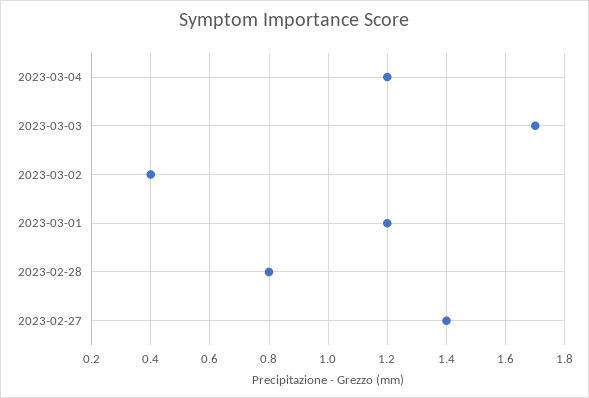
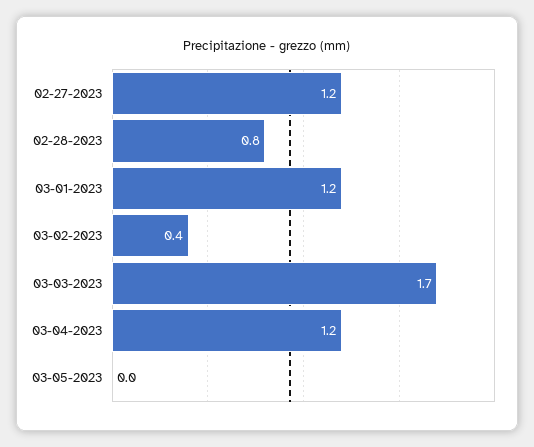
2023-02-27: 1.4 -> 1.2
03-05-2023: none -> 0

